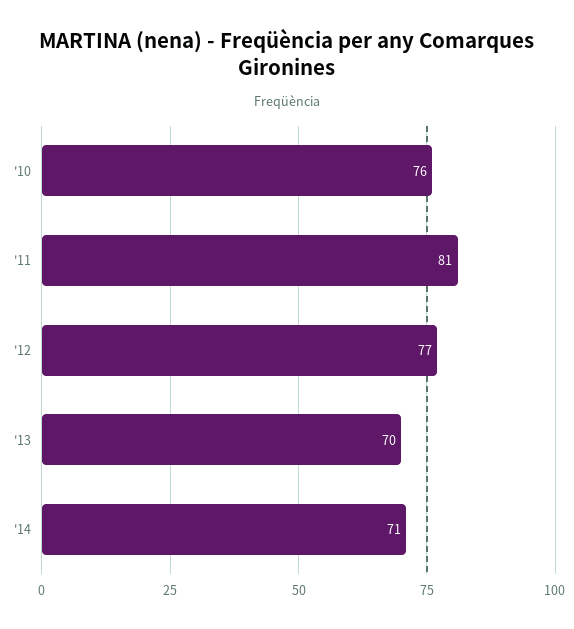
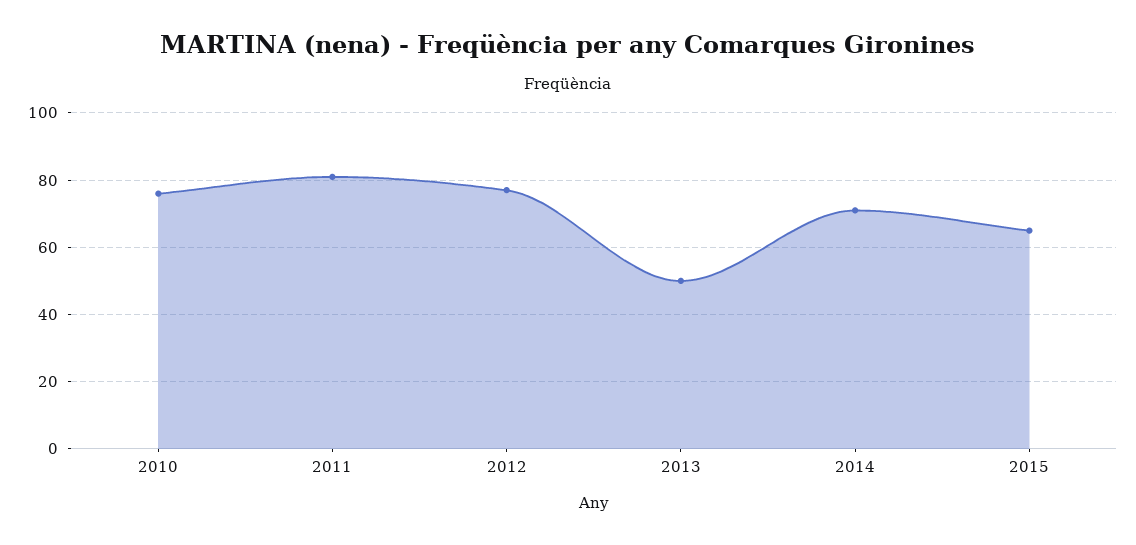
'13: 70 -> 50
2015: none -> 65

